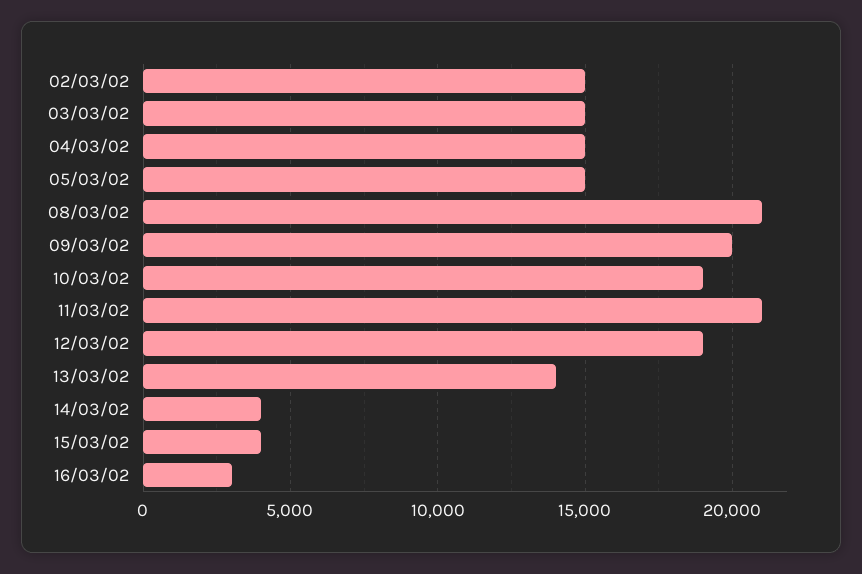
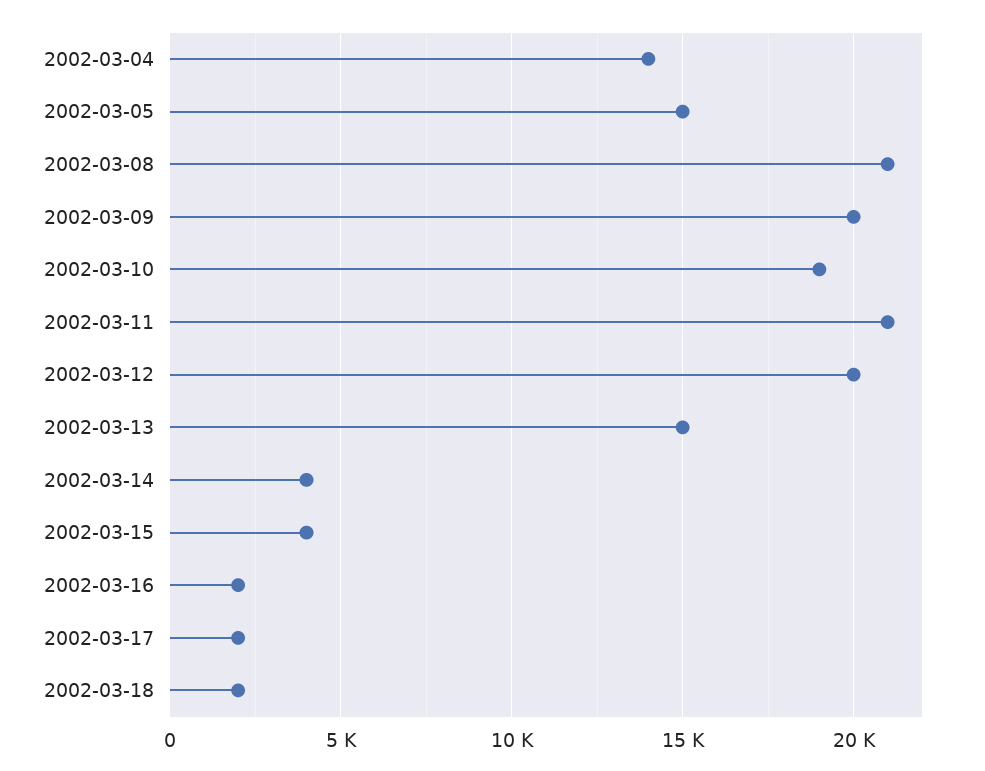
02/03/02: 15000 -> none
03/03/02: 15000 -> none
04/03/02: 15000 -> 14000
12/03/02: 19000 -> 20000
13/03/02: 14000 -> 15000
16/03/02: 3000 -> 2000
2002-03-17: none -> 2000
2002-03-18: none -> 2000

